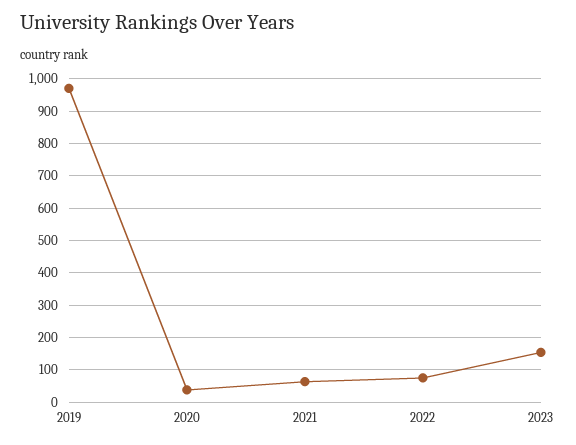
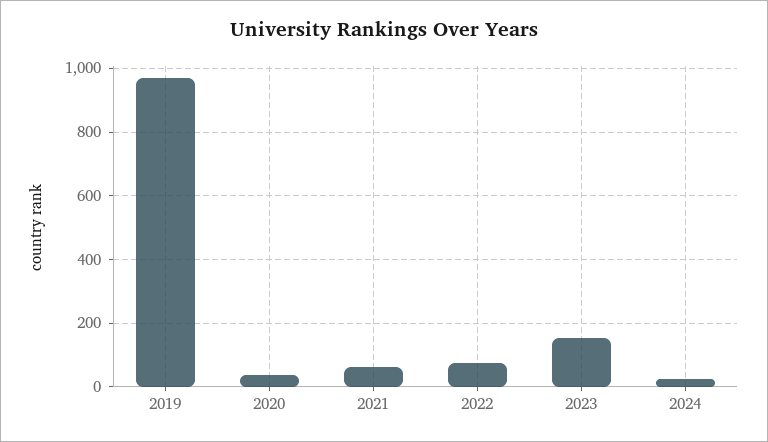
2024: none -> 20

